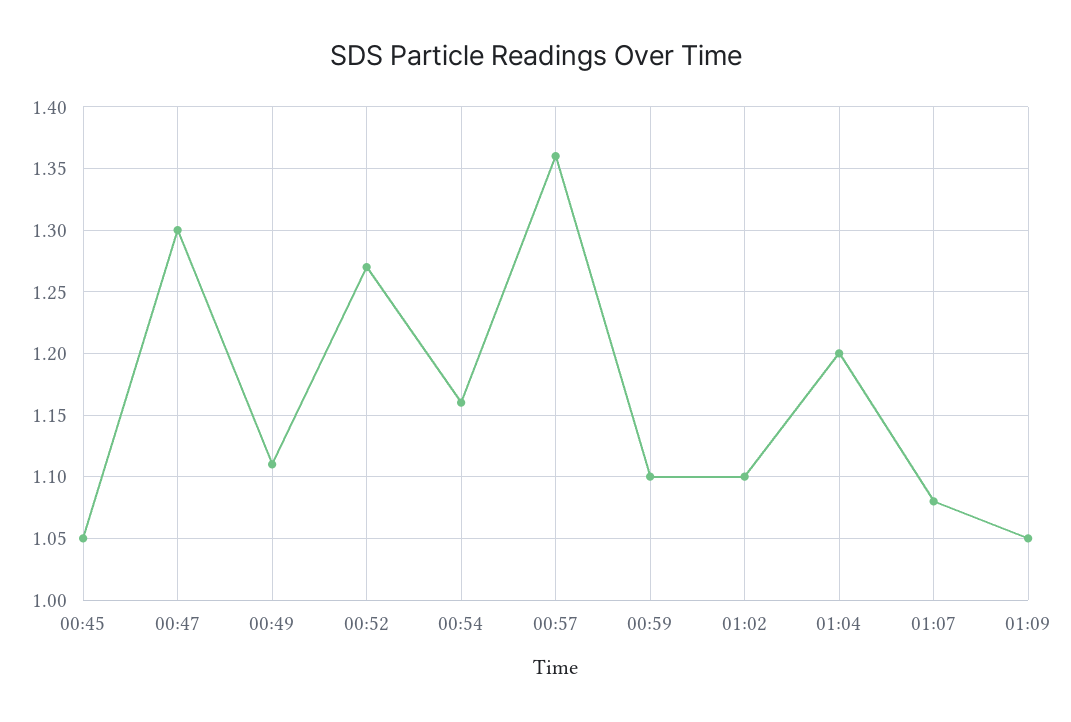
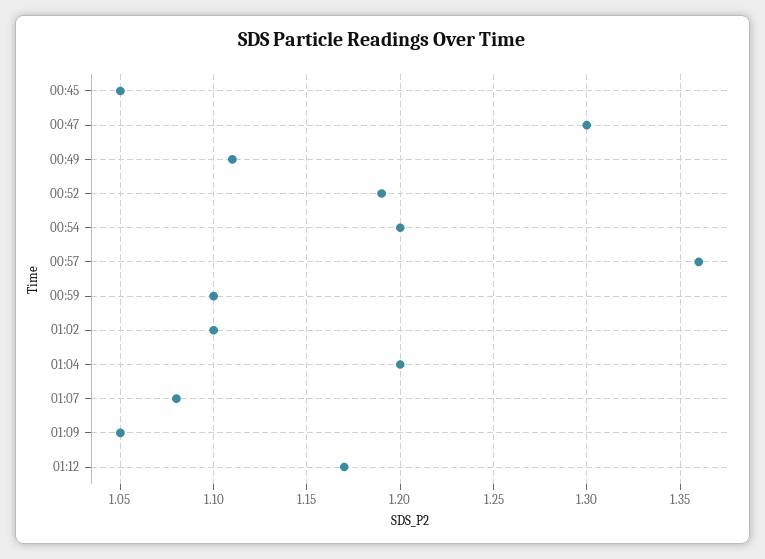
00:52: 1.27 -> 1.19
00:54: 1.16 -> 1.2
01:12: none -> 1.17

